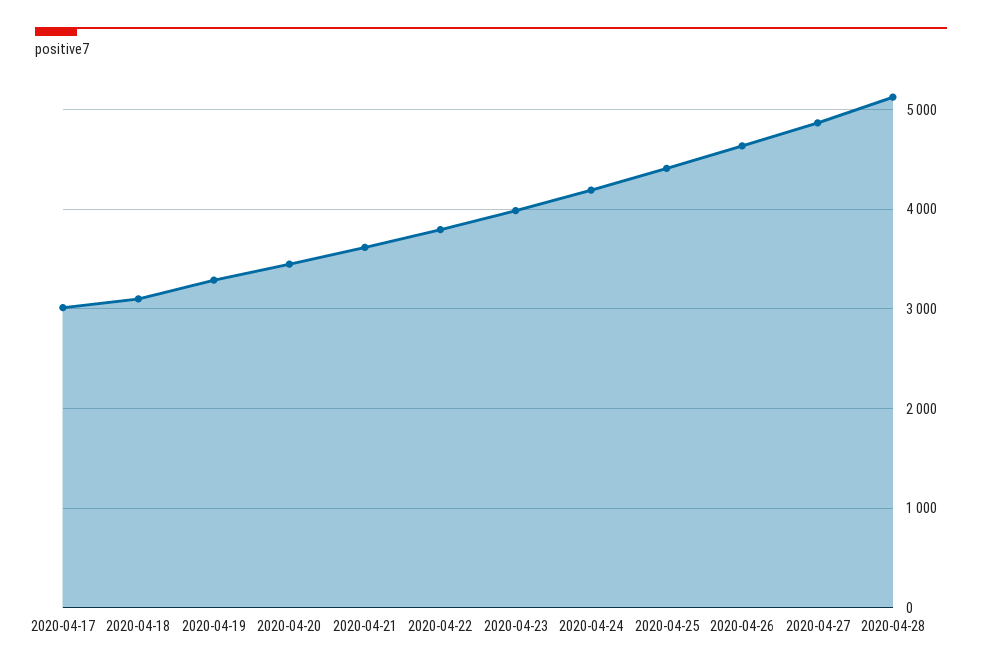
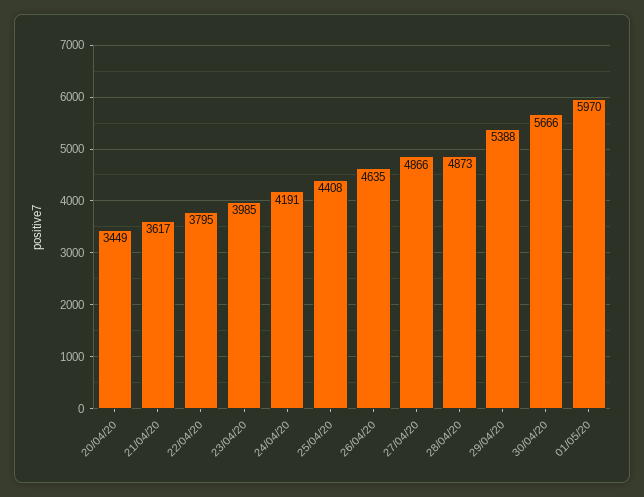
2020-04-17: 3000 -> none
2020-04-18: 3100 -> none
2020-04-19: 3300 -> none
2020-04-28: 5100 -> 4873
29/04/20: none -> 5388
30/04/20: none -> 5666
01/05/20: none -> 5970

